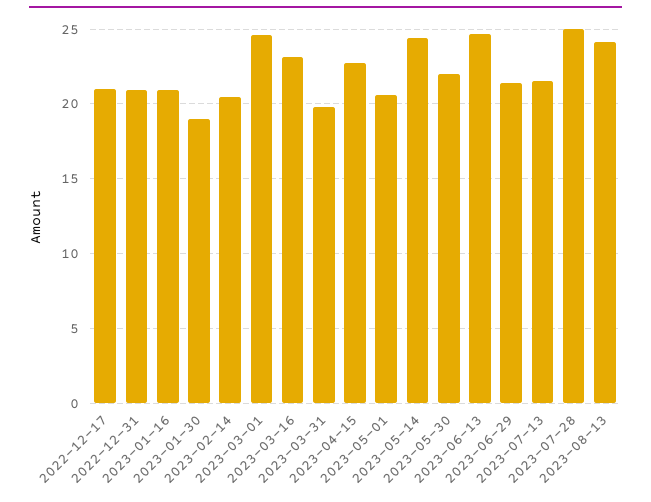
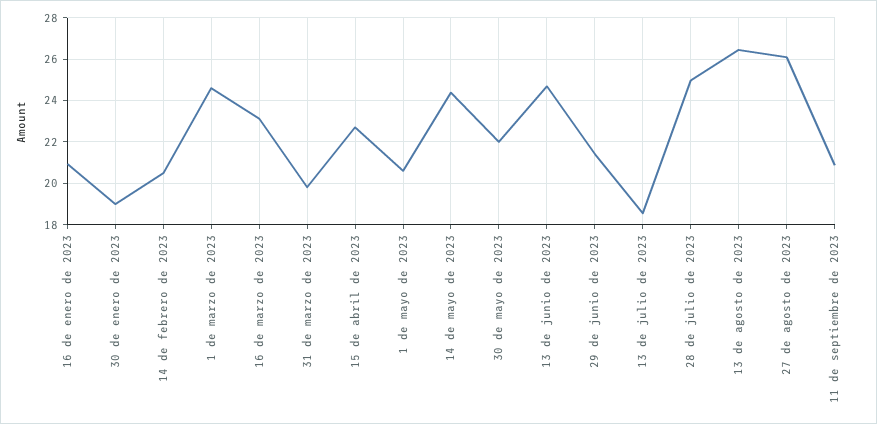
2022-12-17: 21 -> none
2022-12-31: 21 -> none
2023-07-13: 21.5 -> 18.5
2023-08-13: 24 -> 26.5
27 de agosto de 2023: none -> 26
11 de septiembre de 2023: none -> 21

